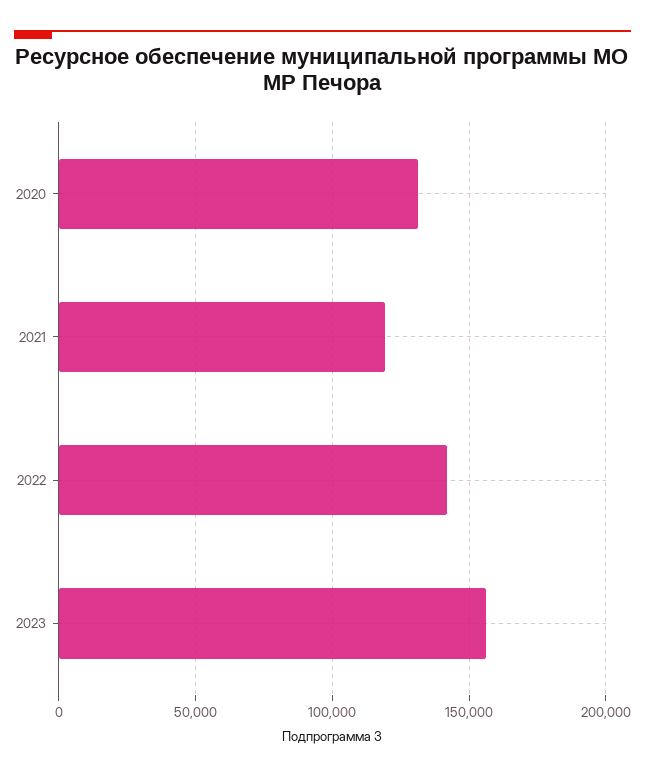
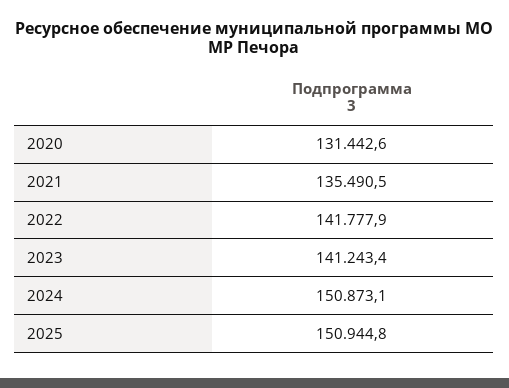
2021: 120000 -> 135490.5
2023: 155000 -> 141243.4
2024: none -> 150873.1
2025: none -> 150944.8

